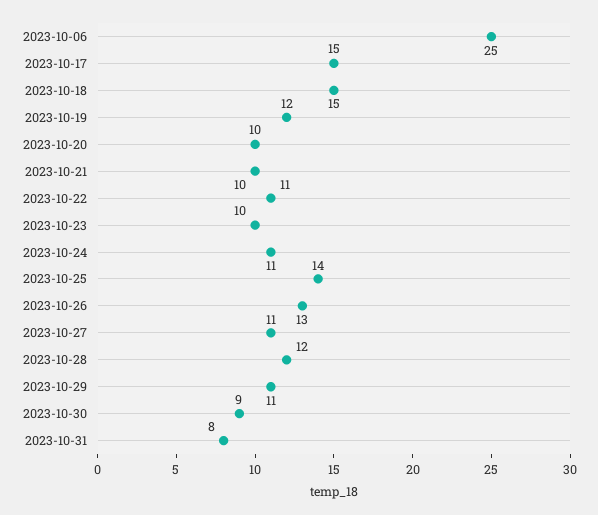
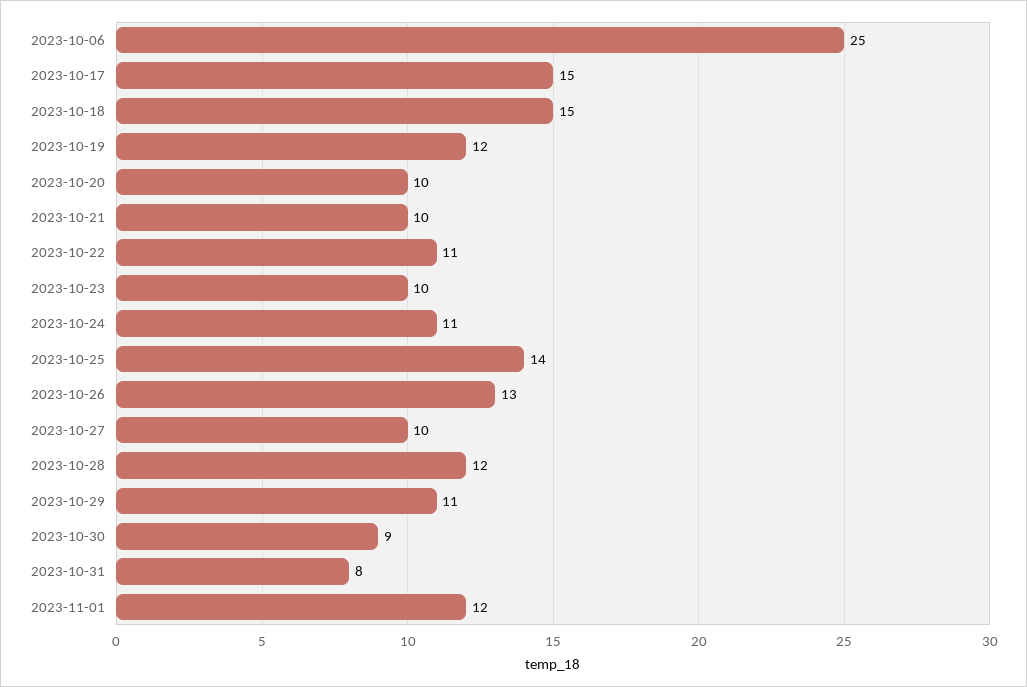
2023-10-27: 11 -> 10
2023-11-01: none -> 12

